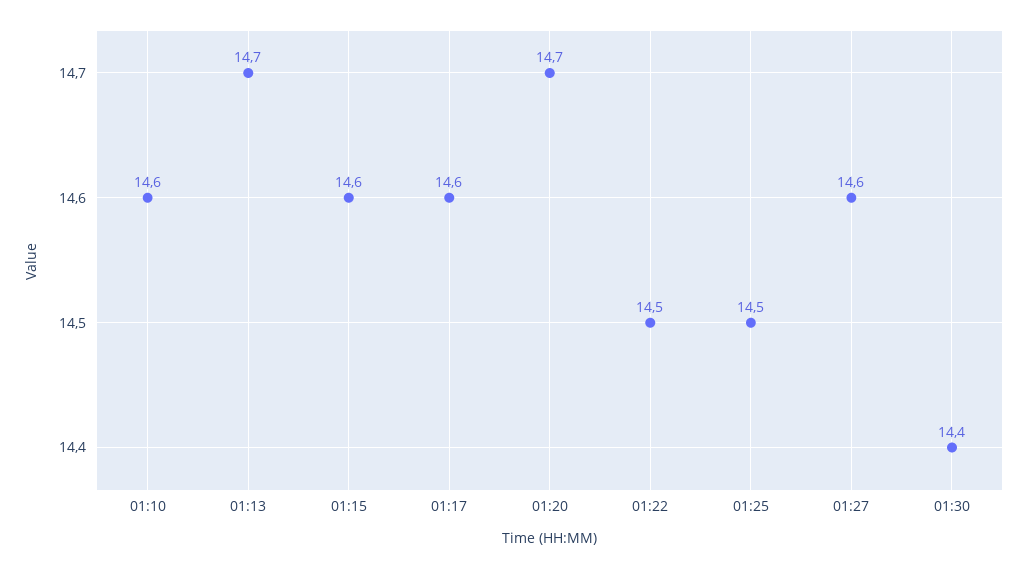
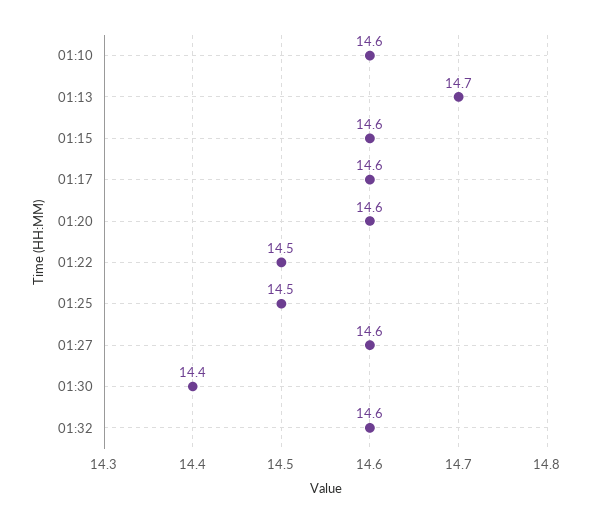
01:20: 14.7 -> 14.6
01:32: none -> 14.6

